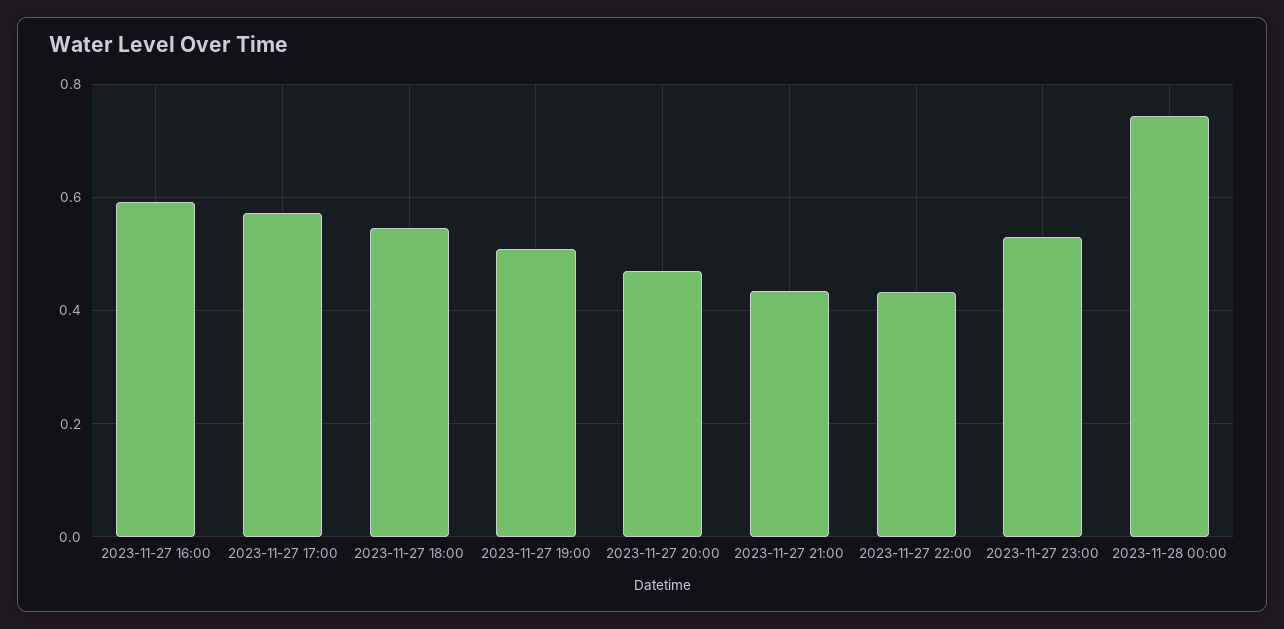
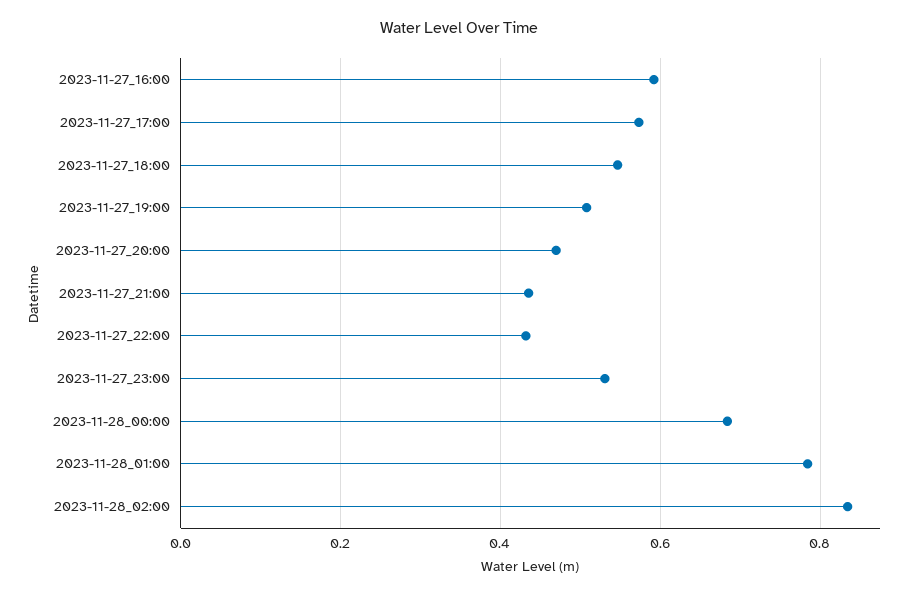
2023-11-28 00:00: 0.74 -> 0.68
2023-11-28_01:00: none -> 0.78
2023-11-28_02:00: none -> 0.84

